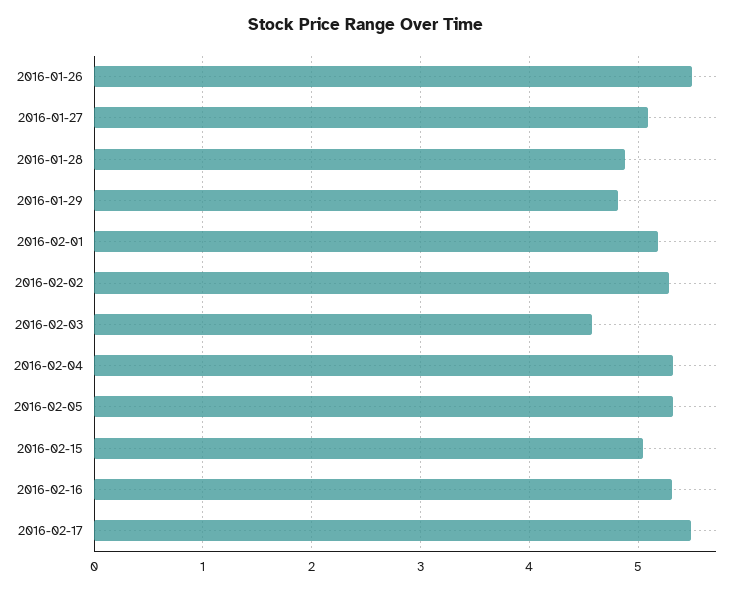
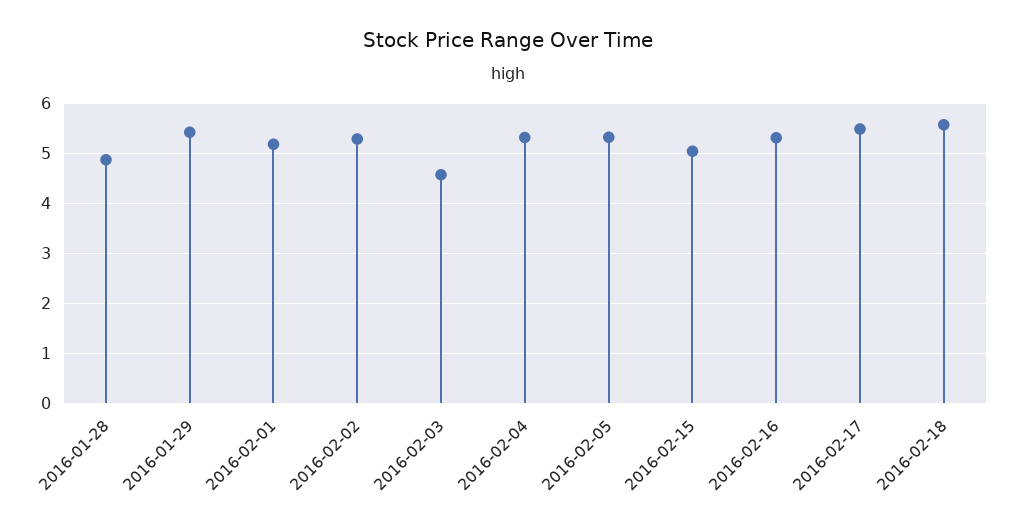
2016-01-26: 5.5 -> none
2016-01-27: 5.1 -> none
2016-01-29: 4.8 -> 5.4
2016-02-18: none -> 5.6

